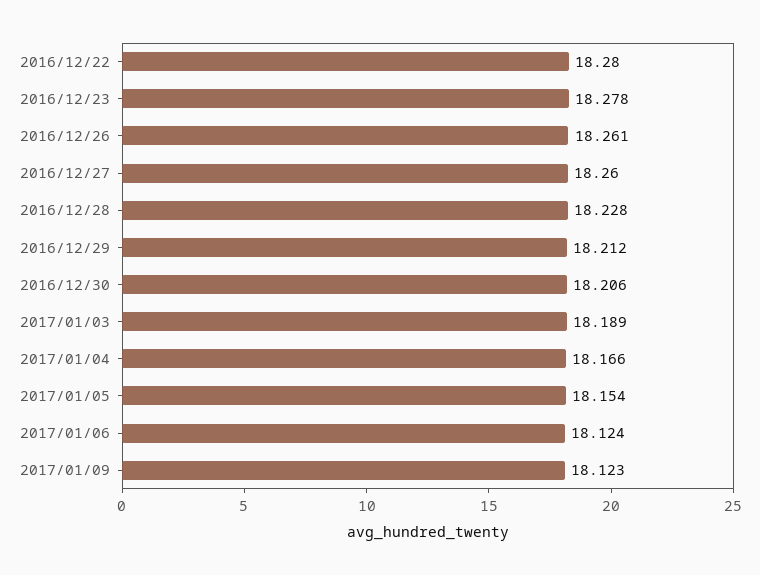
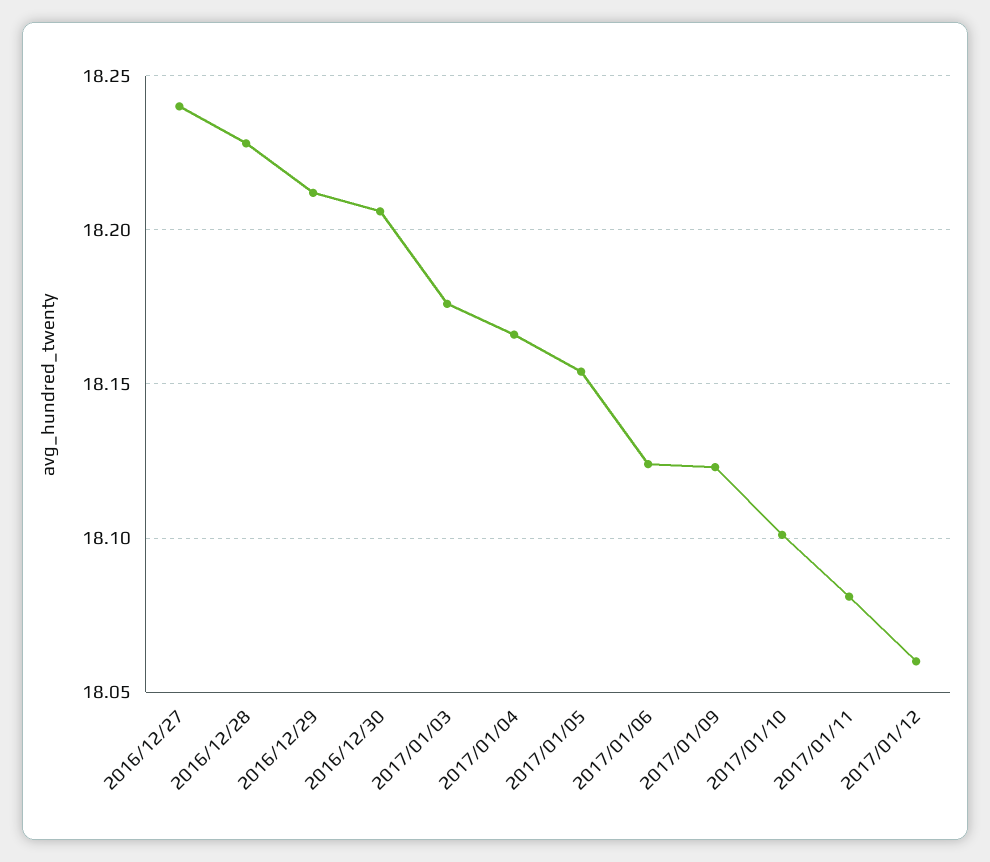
2016/12/22: 18.28 -> none
2016/12/23: 18.278 -> none
2016/12/26: 18.261 -> none
2016/12/27: 18.26 -> 18.24
2017/01/03: 18.189 -> 18.175
2017/01/10: none -> 18.1
2017/01/11: none -> 18.08
2017/01/12: none -> 18.06

